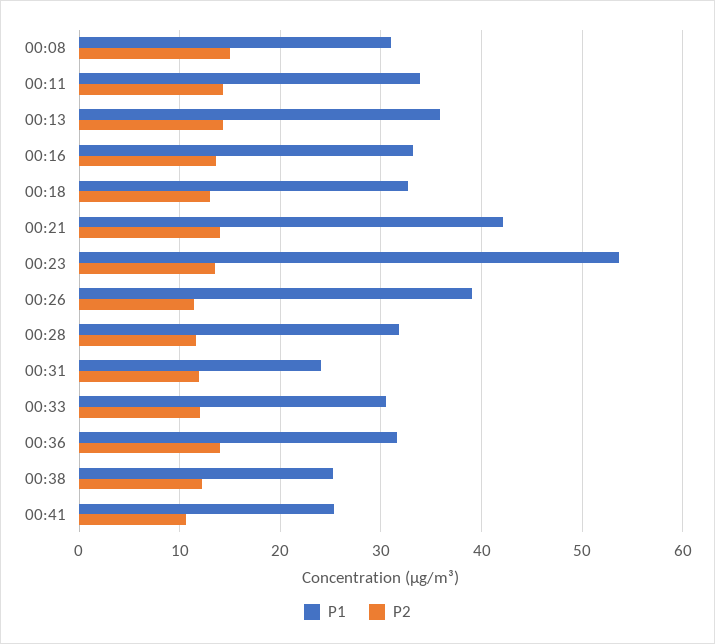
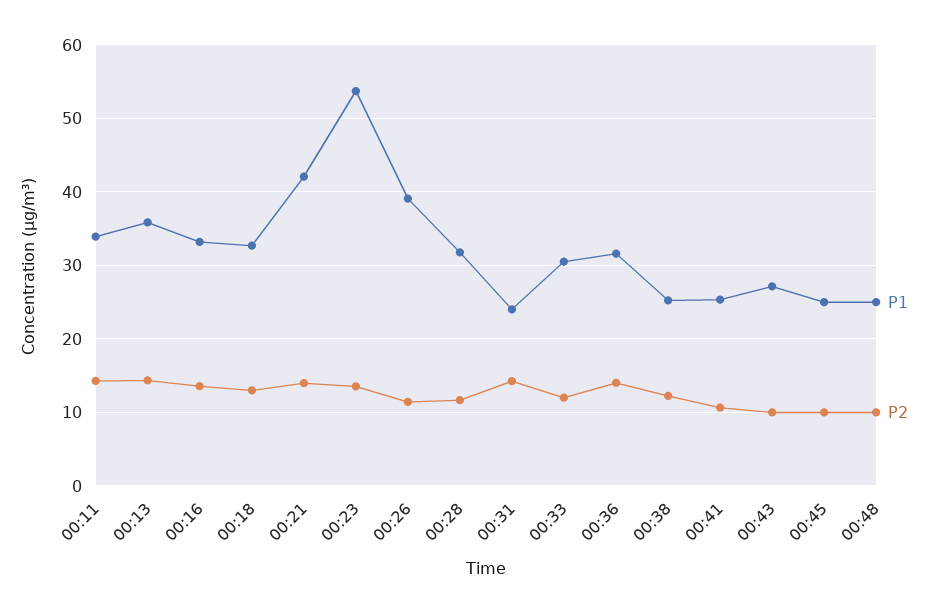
P1, 00:08: 31 -> none
P2, 00:08: 15 -> none
P2, 00:31: 12 -> 14
P1, 00:43: none -> 27
P2, 00:43: none -> 10
P1, 00:45: none -> 25
P2, 00:45: none -> 10
P1, 00:48: none -> 25
P2, 00:48: none -> 10

